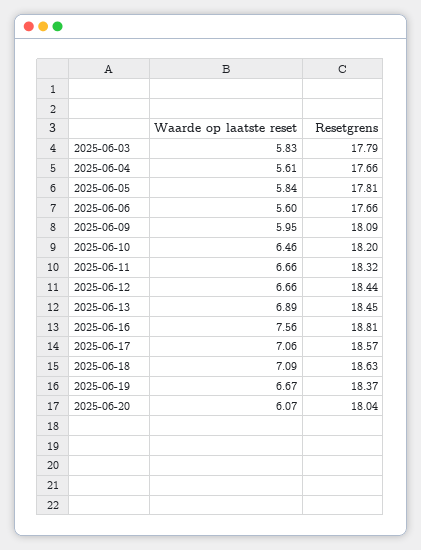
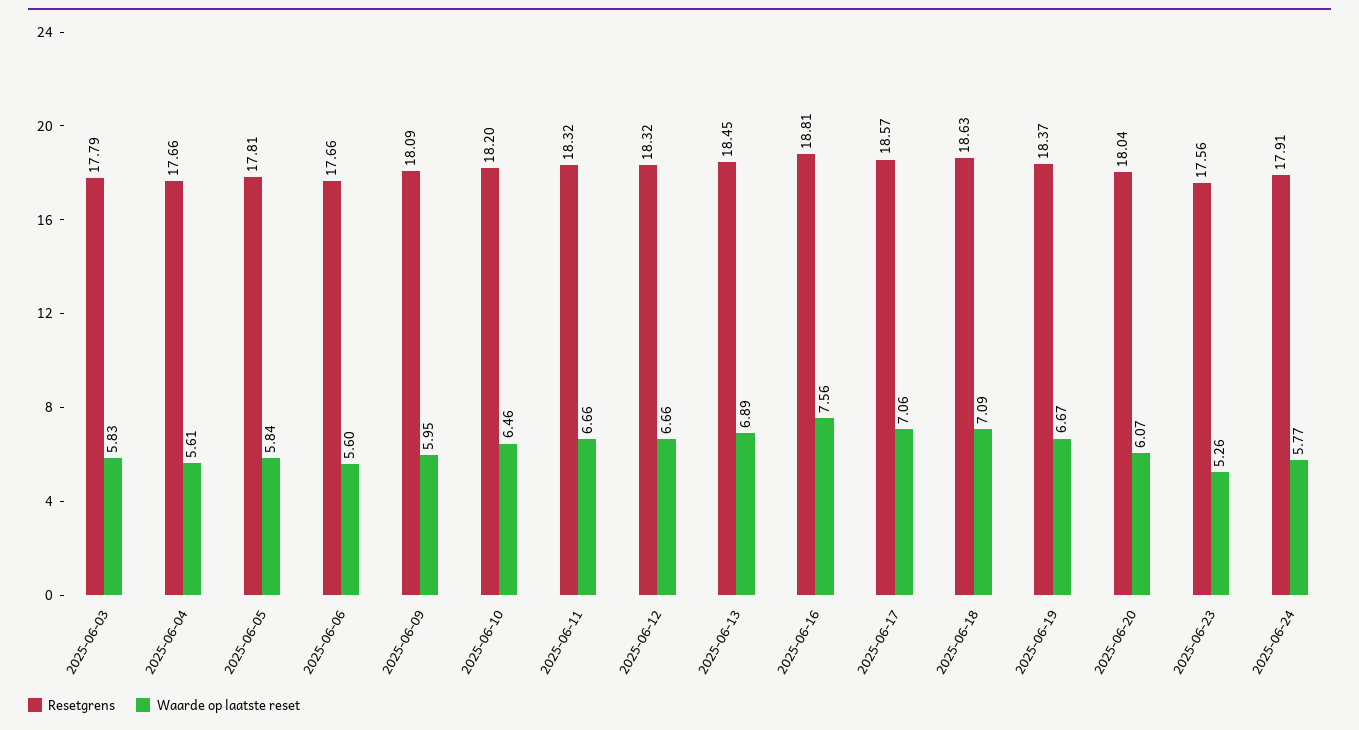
Resetgrens, 2025-06-12: 18.44 -> 18.32
Resetgrens, 2025-06-23: none -> 17.56
Waarde op laatste reset, 2025-06-23: none -> 5.26
Resetgrens, 2025-06-24: none -> 17.91
Waarde op laatste reset, 2025-06-24: none -> 5.77

